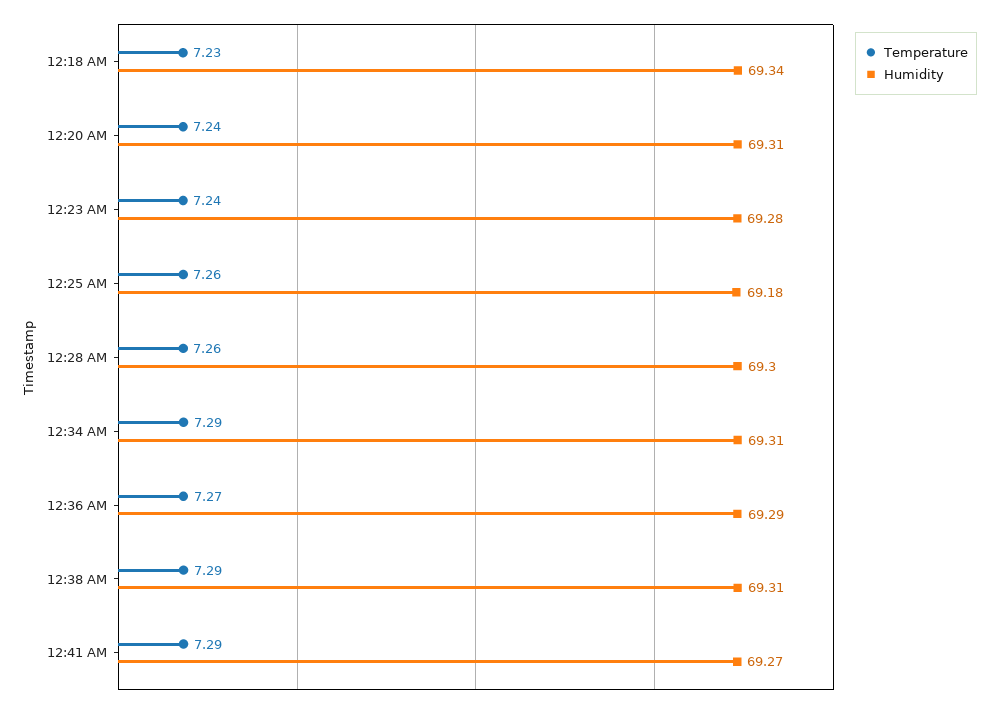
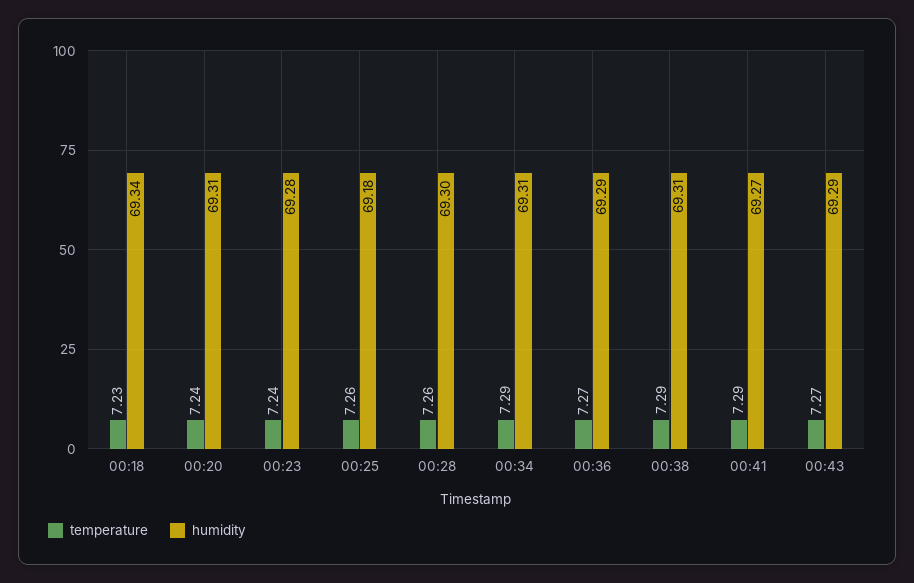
Temperature, 00:43: none -> 7.27
Humidity, 00:43: none -> 69.29

